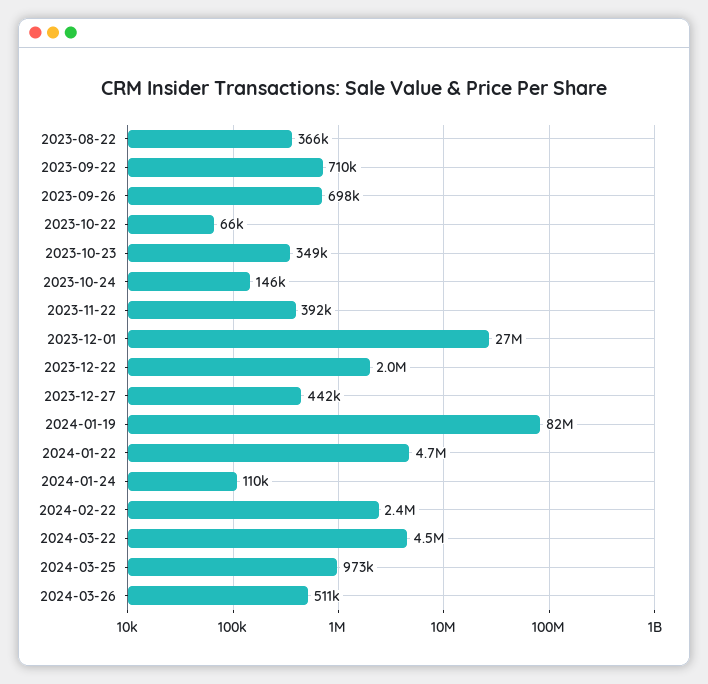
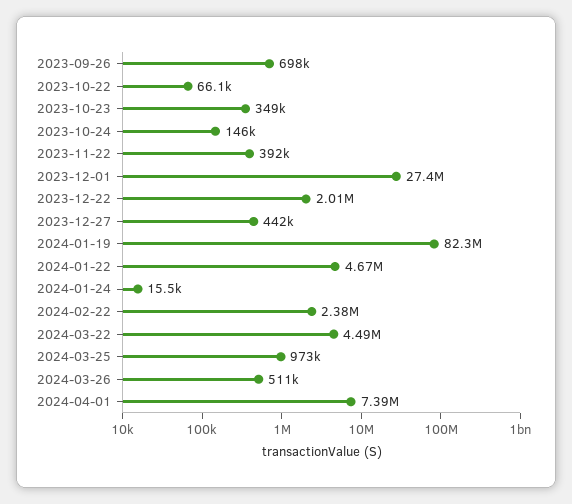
2023-08-22: 366000 -> none
2023-09-22: 710000 -> none
2024-01-24: 110000 -> 15500
2024-04-01: none -> 7390000

